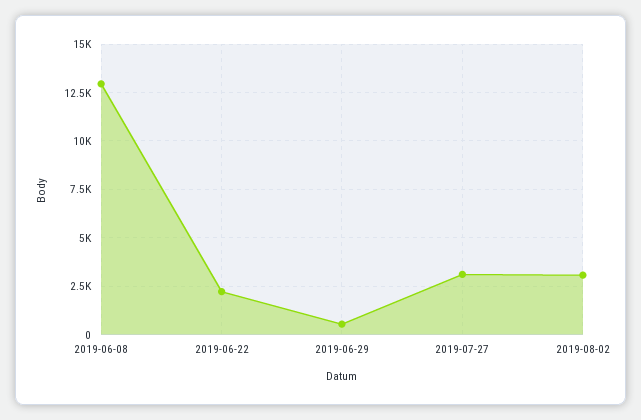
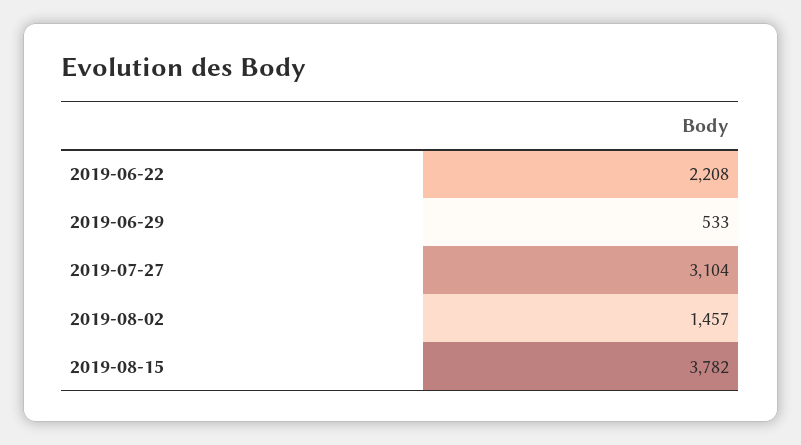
2019-06-08: 13000 -> none
2019-08-02: 3000 -> 1457
2019-08-15: none -> 3782

